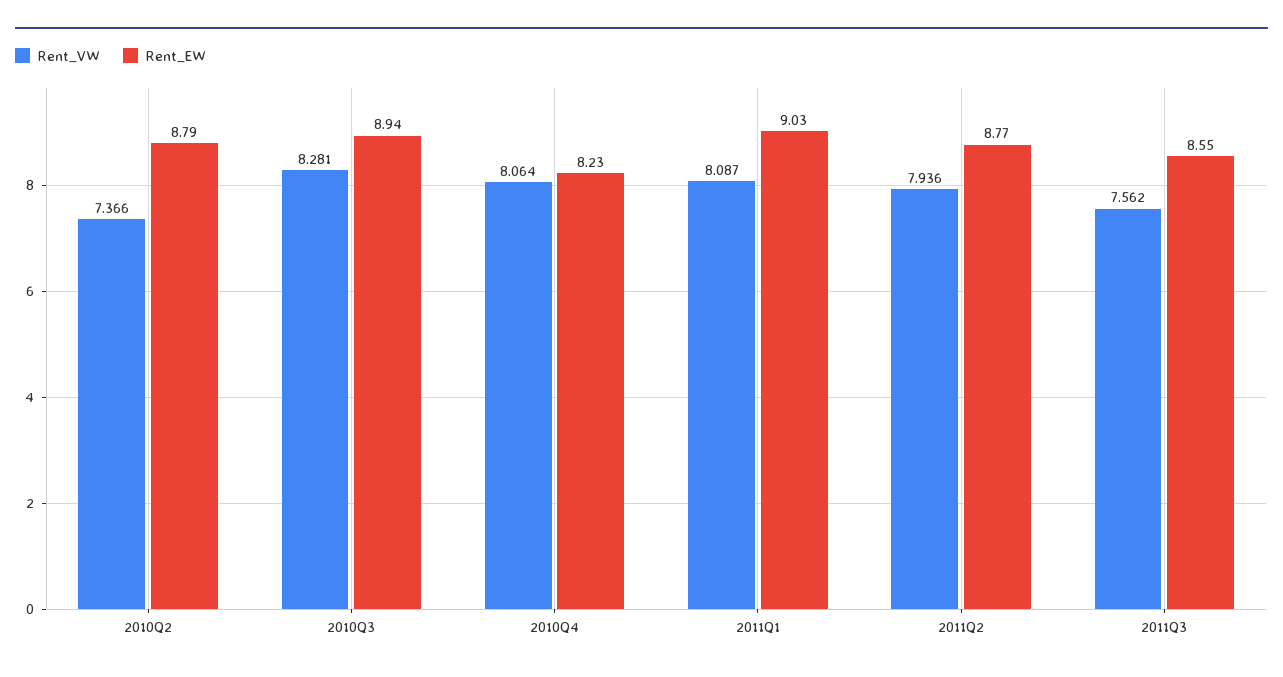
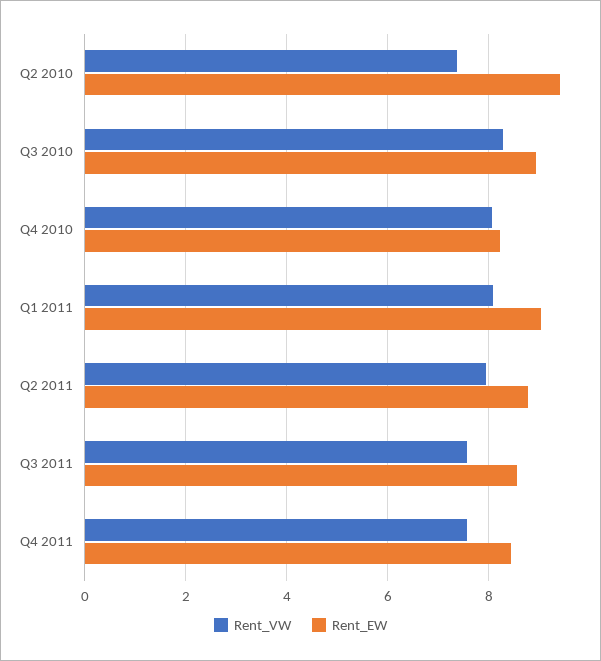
Rent_EW, 2010Q2: 8.79 -> 9.4
Rent_VW, Q4 2011: none -> 7.6
Rent_EW, Q4 2011: none -> 8.4

